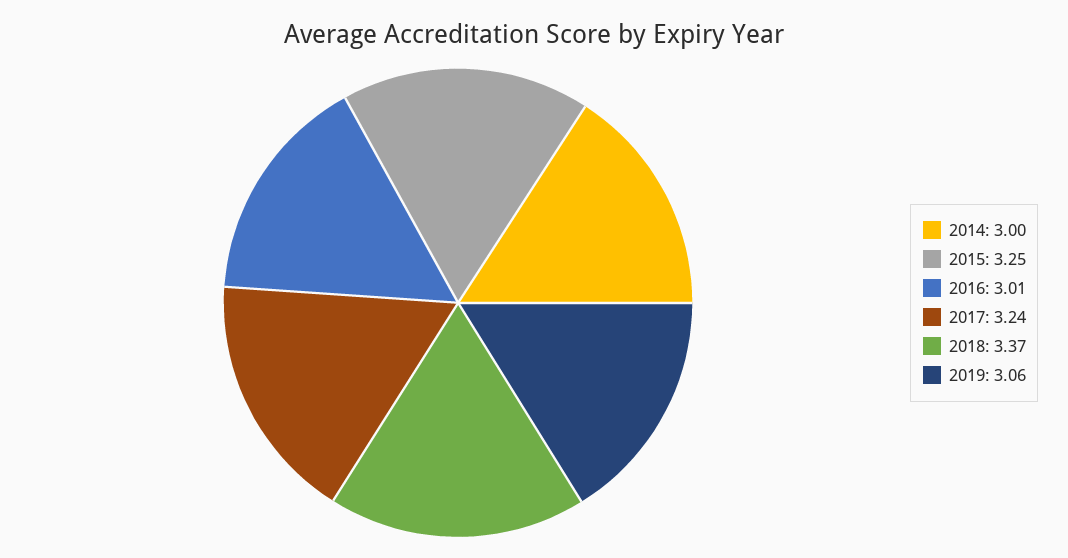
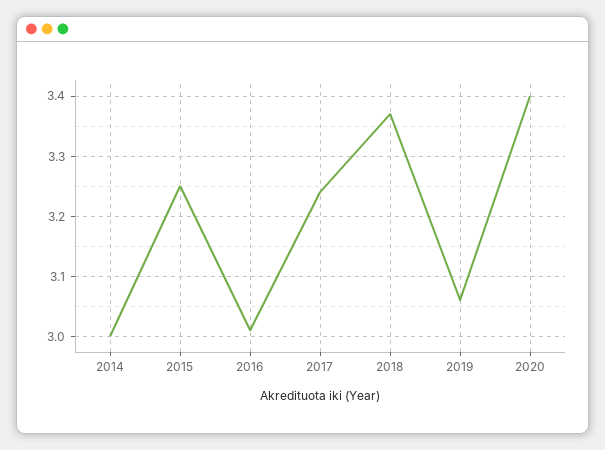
2020: none -> 3.4

